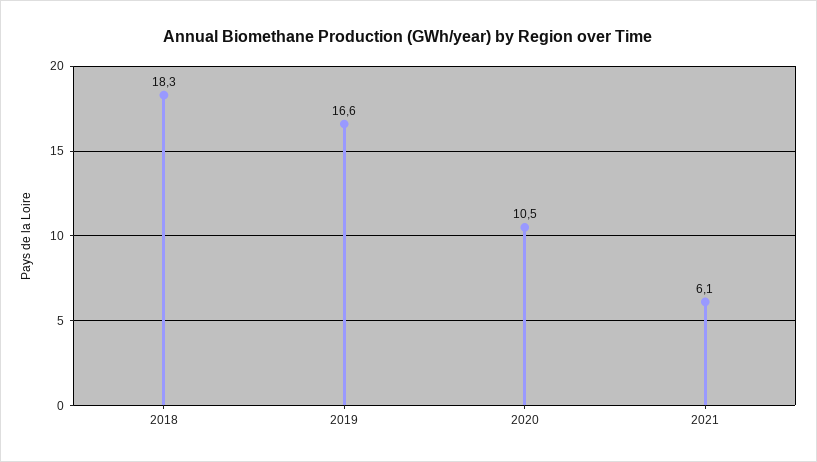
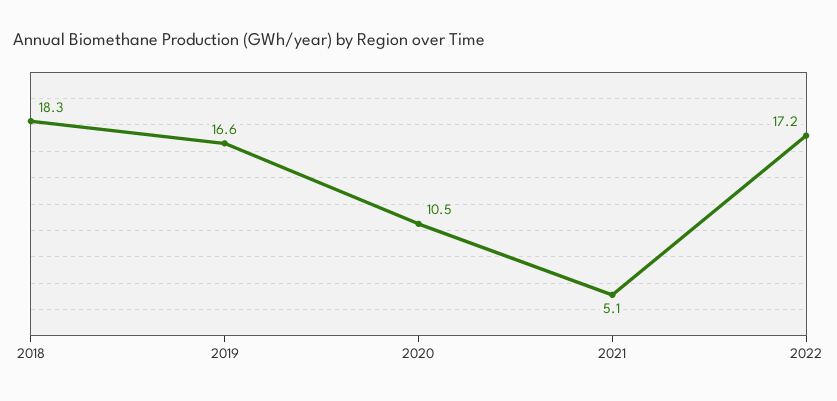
2021: 6.1 -> 5.1
2022: none -> 17.2

